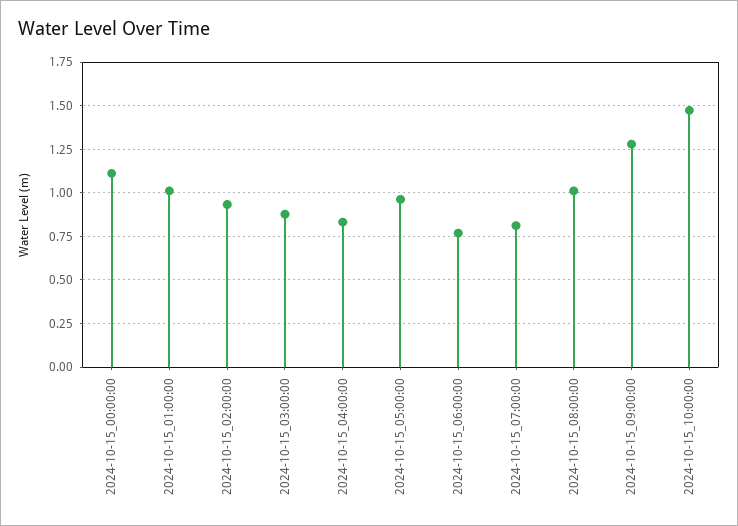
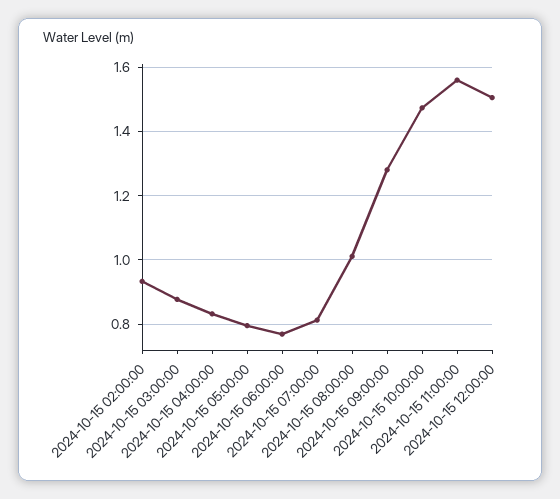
2024-10-15_00:00:00: 1.1 -> none
2024-10-15_01:00:00: 1 -> none
2024-10-15_05:00:00: 0.95 -> 0.8
2024-10-15 11:00:00: none -> 1.56
2024-10-15 12:00:00: none -> 1.5

